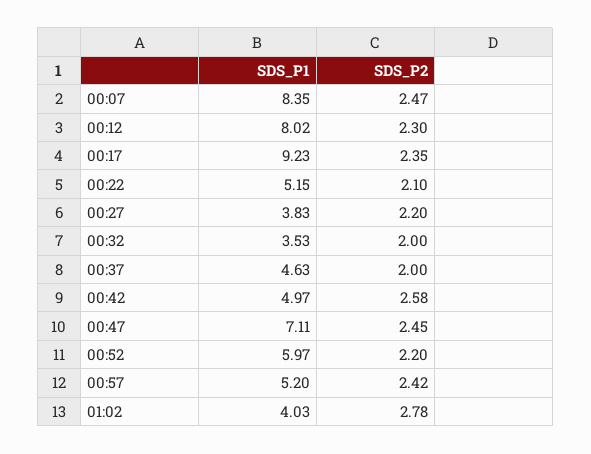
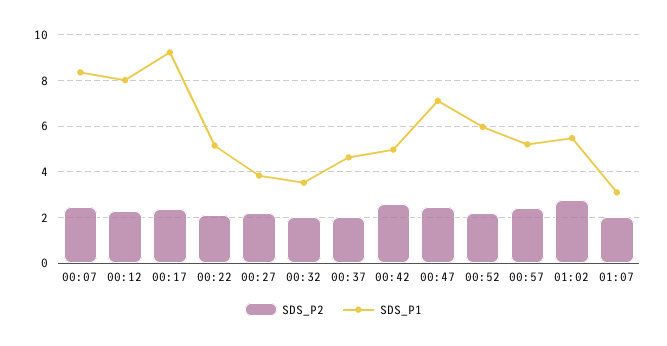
SDS_P1, 01:02: 4.03 -> 5.5
SDS_P2, 01:07: none -> 2
SDS_P1, 01:07: none -> 3

